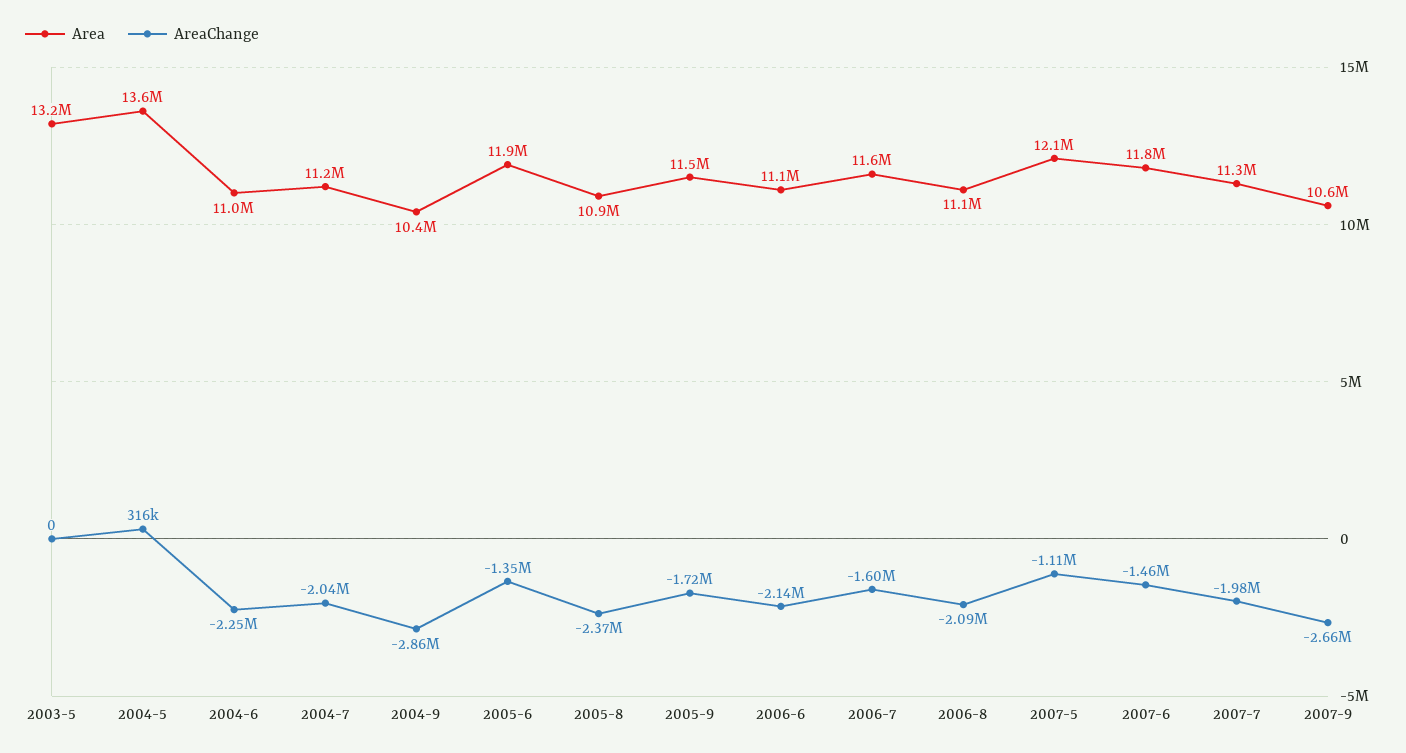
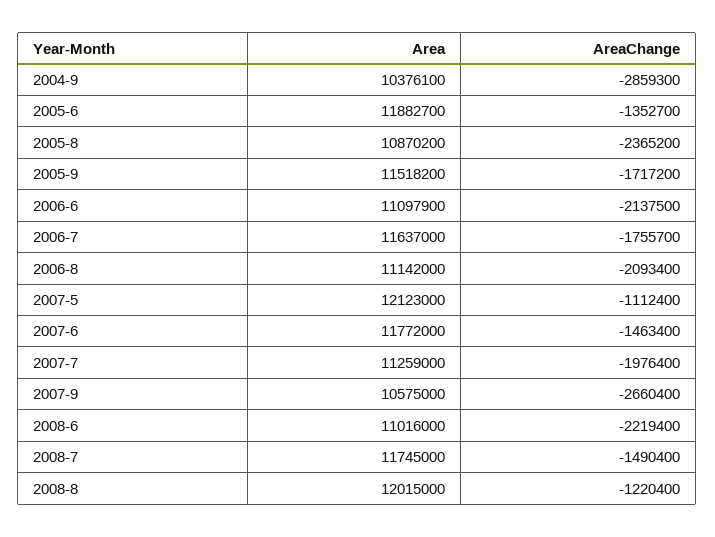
Area, 2003-5: 13200000 -> none
AreaChange, 2003-5: 0 -> none
Area, 2004-5: 13600000 -> none
AreaChange, 2004-5: 316000 -> none
Area, 2004-6: 11000000 -> none
AreaChange, 2004-6: -2250000 -> none
Area, 2004-7: 11200000 -> none
AreaChange, 2004-7: -2040000 -> none
AreaChange, 2006-7: -1600000 -> -1755700
Area, 2008-6: none -> 11016000
AreaChange, 2008-6: none -> -2219400
Area, 2008-7: none -> 11745000
AreaChange, 2008-7: none -> -1490400
Area, 2008-8: none -> 12015000
AreaChange, 2008-8: none -> -1220400

